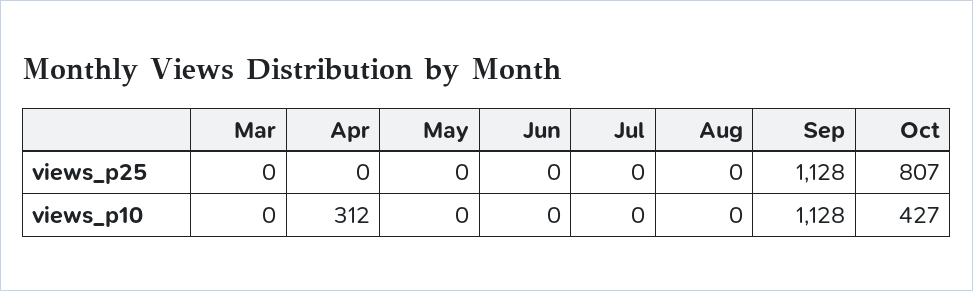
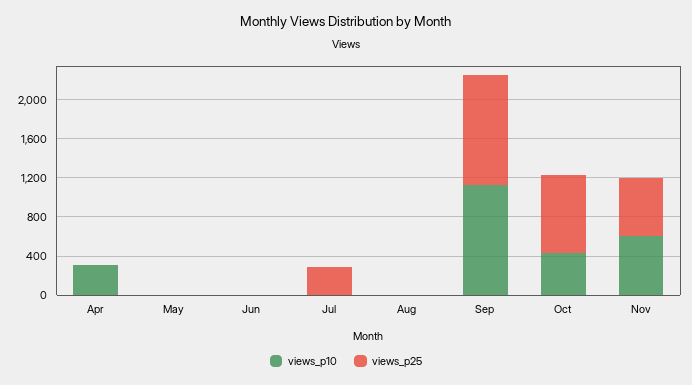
views_p25, Mar: 0 -> none
views_p25, Jul: 0 -> 300
views_p10, Mar: 0 -> none
views_p10, Nov: none -> 600
views_p25, Nov: none -> 600

